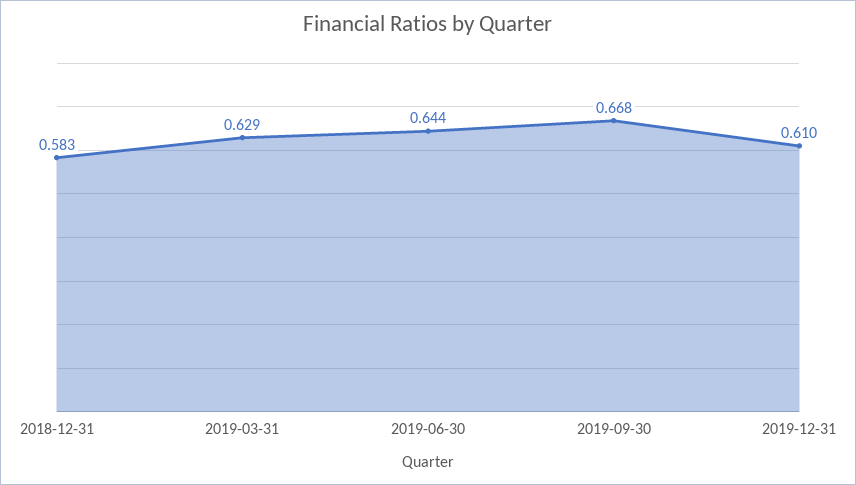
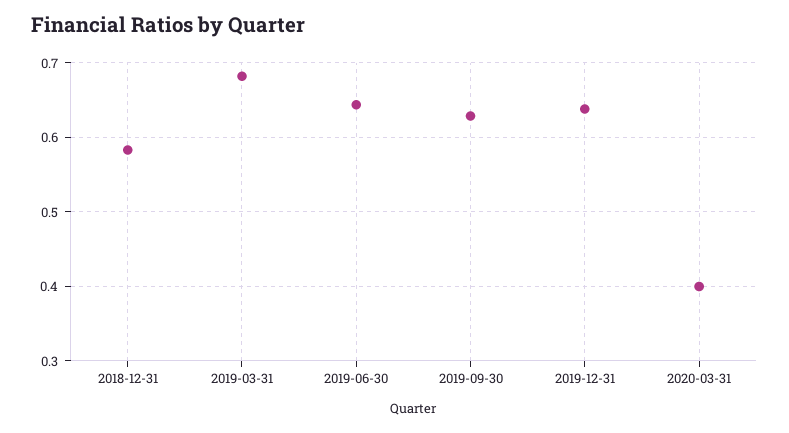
2019-03-31: 0.629 -> 0.68
2019-09-30: 0.668 -> 0.63
2019-12-31: 0.61 -> 0.64
2020-03-31: none -> 0.4

